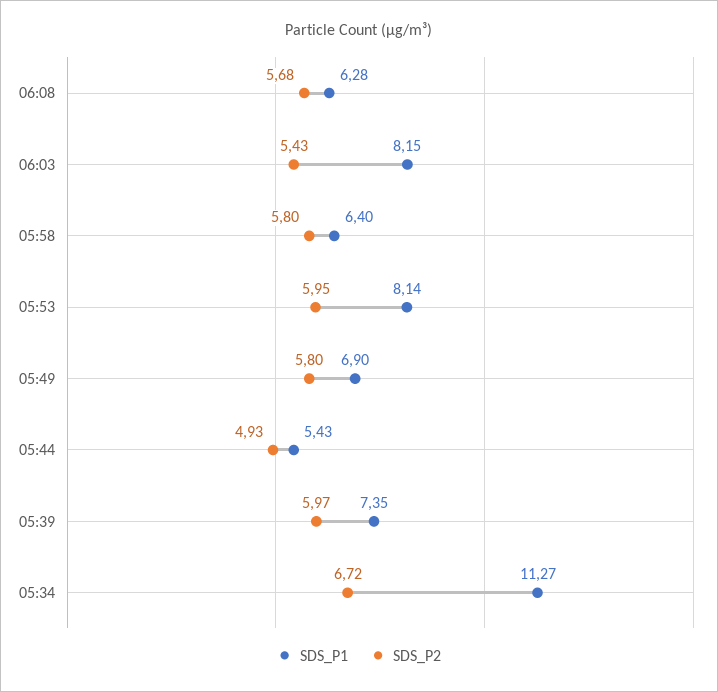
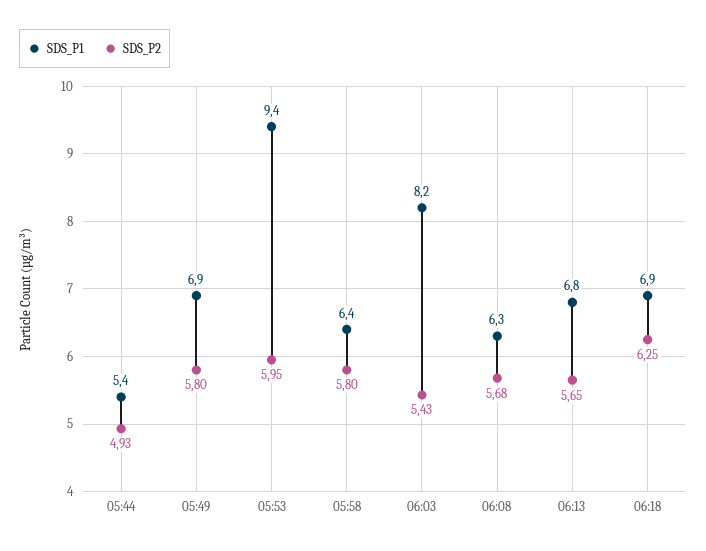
SDS_P1, 05:53: 8.14 -> 9.4
SDS_P1, 05:39: 7.35 -> none
SDS_P2, 05:39: 5.97 -> none
SDS_P1, 05:34: 11.27 -> none
SDS_P2, 05:34: 6.72 -> none
SDS_P1, 06:13: none -> 6.8
SDS_P2, 06:13: none -> 5.65
SDS_P1, 06:18: none -> 6.9
SDS_P2, 06:18: none -> 6.25

